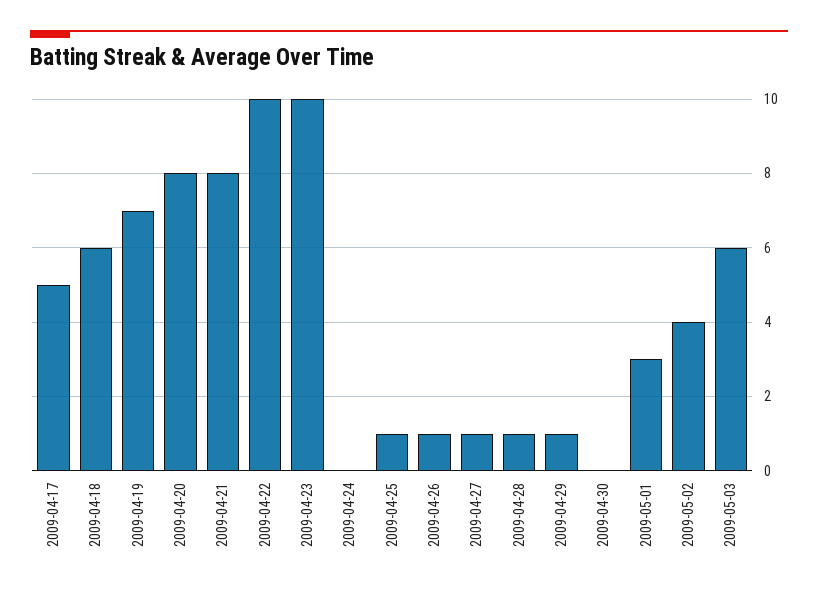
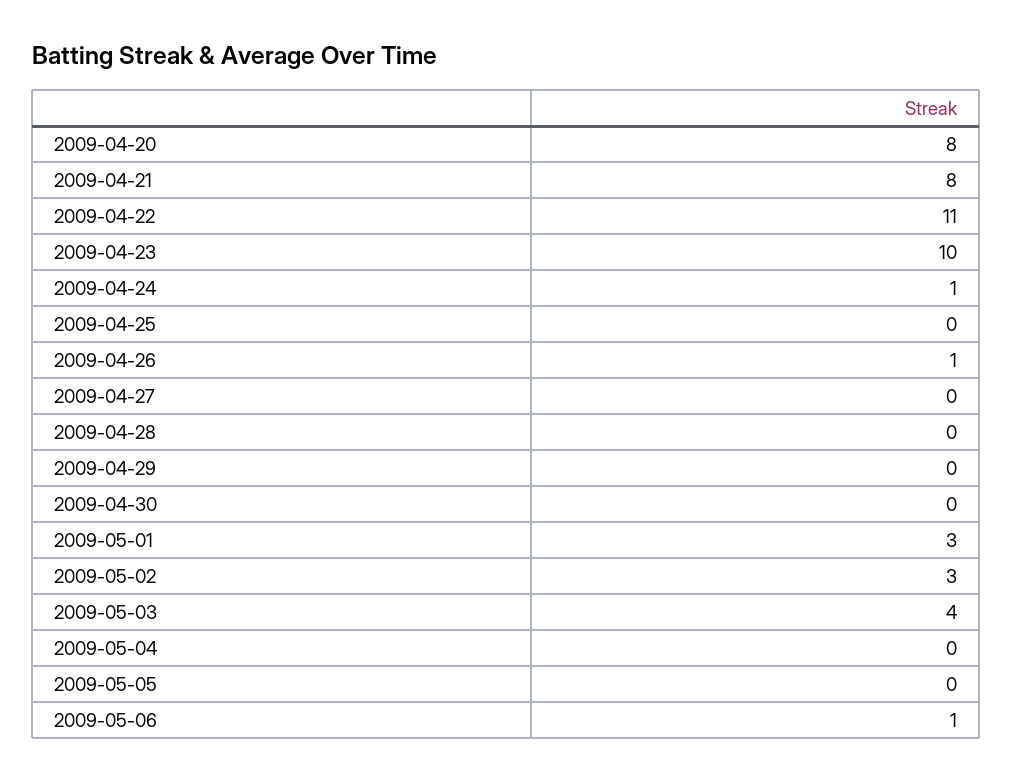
2009-04-17: 5 -> none
2009-04-18: 6 -> none
2009-04-19: 7 -> none
2009-04-22: 10 -> 11
2009-04-24: 0 -> 1
2009-04-25: 1 -> 0
2009-04-27: 1 -> 0
2009-04-28: 1 -> 0
2009-04-29: 1 -> 0
2009-05-02: 4 -> 3
2009-05-03: 6 -> 4
2009-05-04: none -> 0
2009-05-05: none -> 0
2009-05-06: none -> 1

